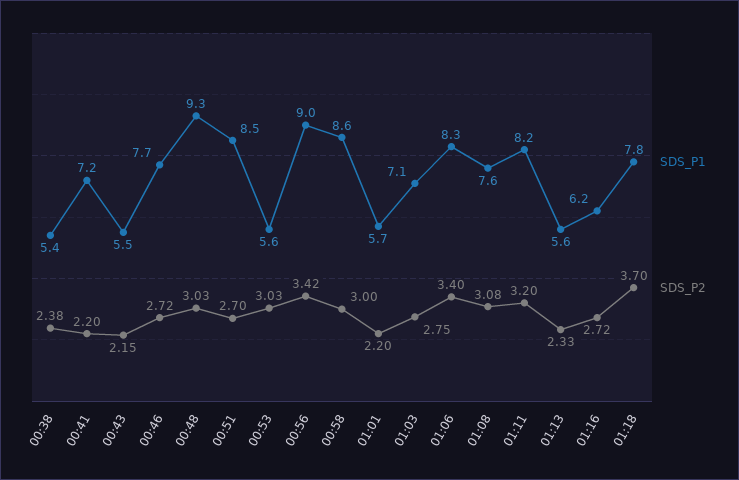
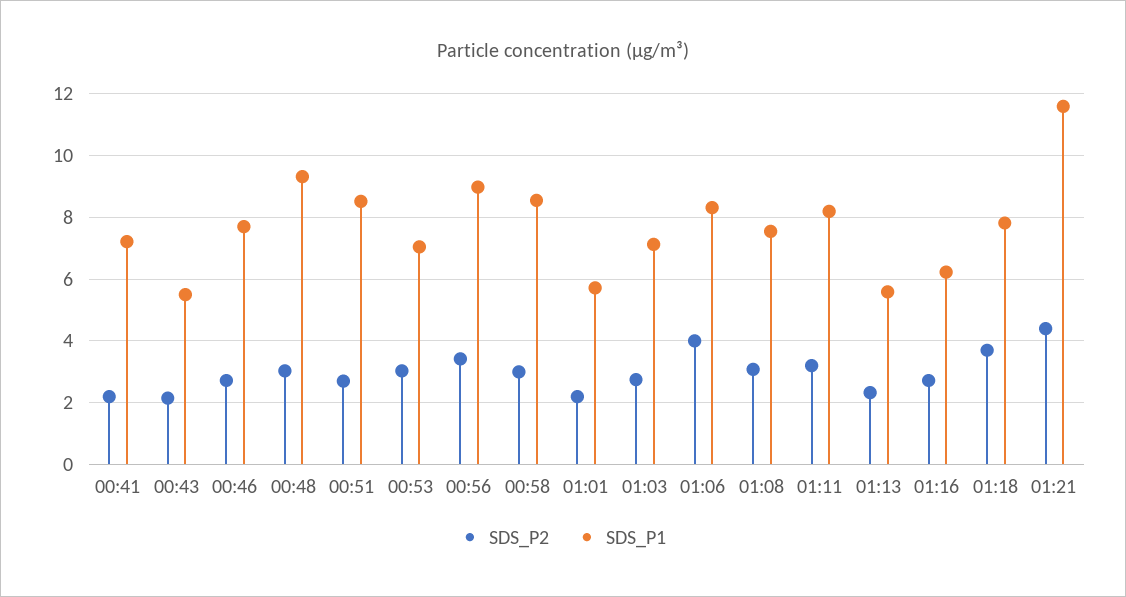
SDS_P1, 00:38: 5.4 -> none
SDS_P2, 00:38: 2.38 -> none
SDS_P1, 00:53: 5.6 -> 7
SDS_P2, 01:06: 3.4 -> 4
SDS_P2, 01:21: none -> 4.4
SDS_P1, 01:21: none -> 11.6

